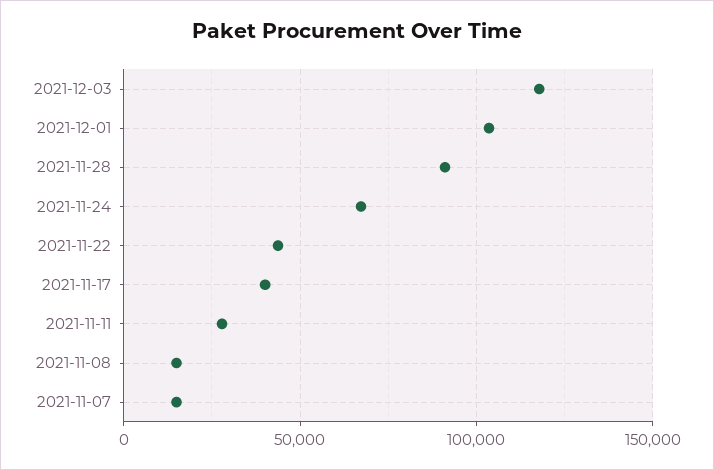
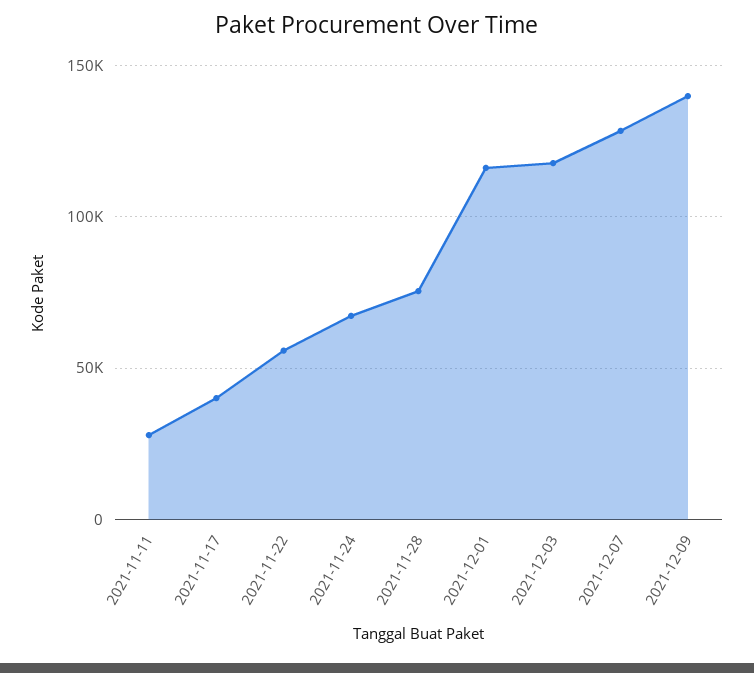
2021-12-01: 105000 -> 115000
2021-11-28: 90000 -> 75000
2021-11-22: 45000 -> 55000
2021-11-08: 15000 -> none
2021-11-07: 15000 -> none
2021-12-07: none -> 130000
2021-12-09: none -> 140000

